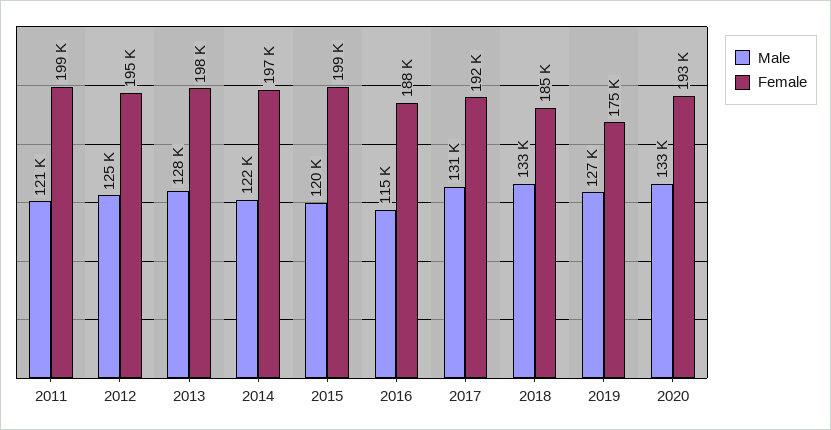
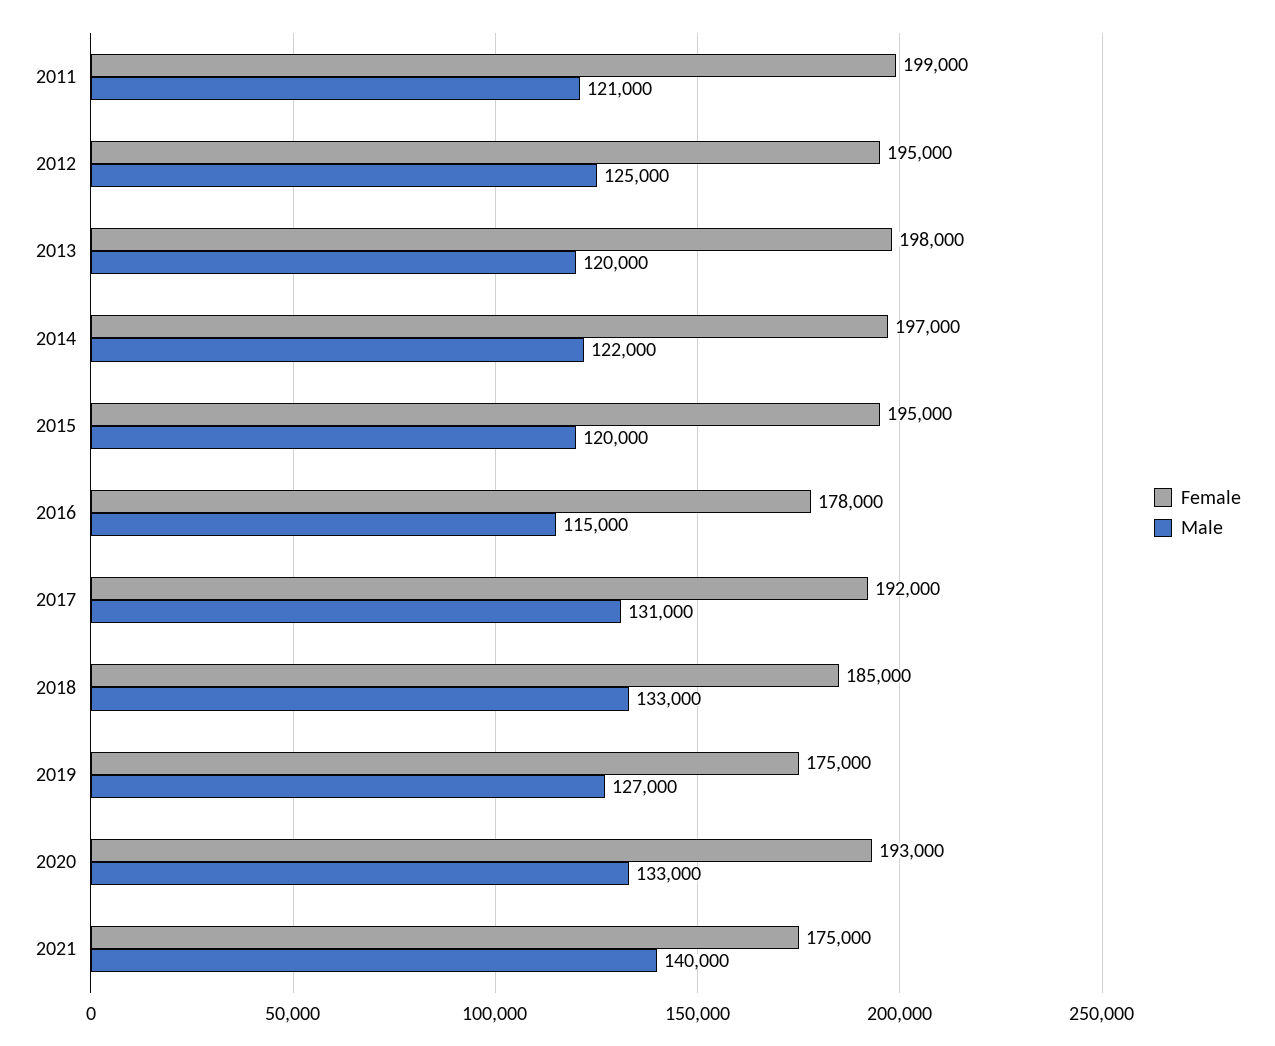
Male, 2013: 128000 -> 120000
Female, 2015: 199000 -> 195000
Female, 2016: 188000 -> 178000
Female, 2021: none -> 175000
Male, 2021: none -> 140000

